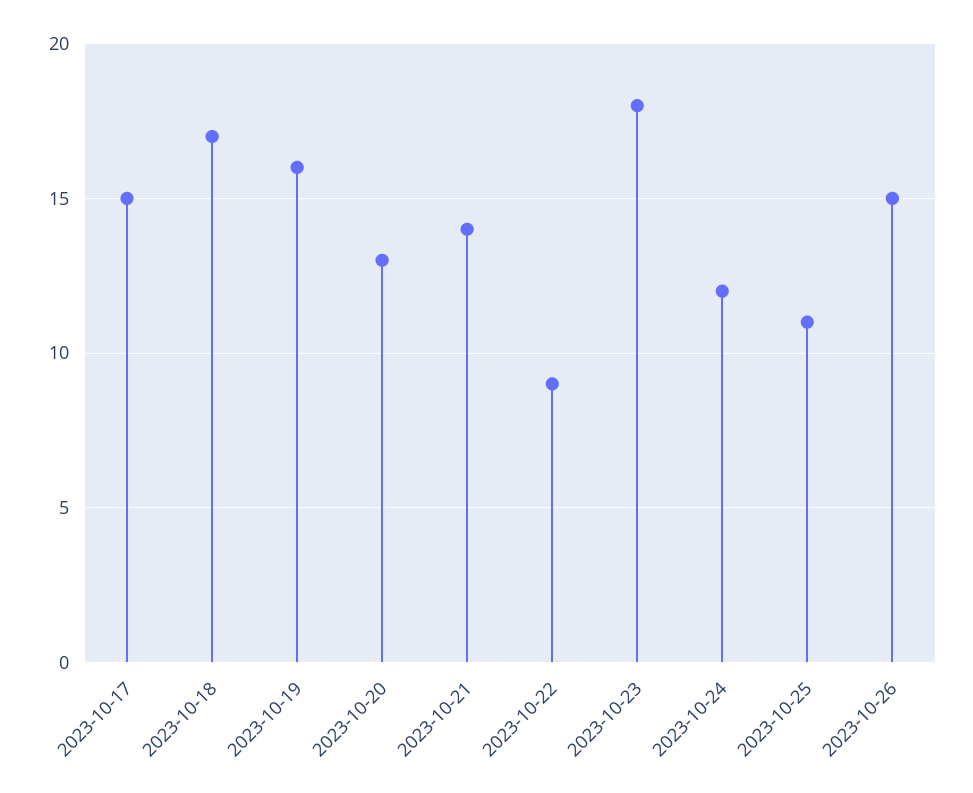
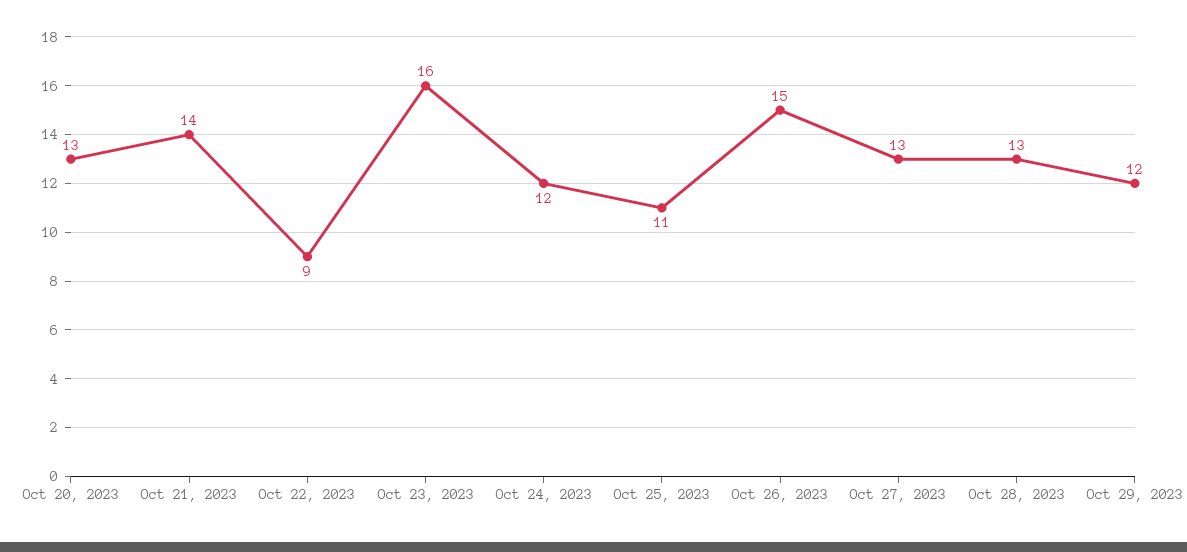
2023-10-17: 15 -> none
2023-10-18: 17 -> none
2023-10-19: 16 -> none
2023-10-23: 18 -> 16
Oct 27, 2023: none -> 13
Oct 28, 2023: none -> 13
Oct 29, 2023: none -> 12

